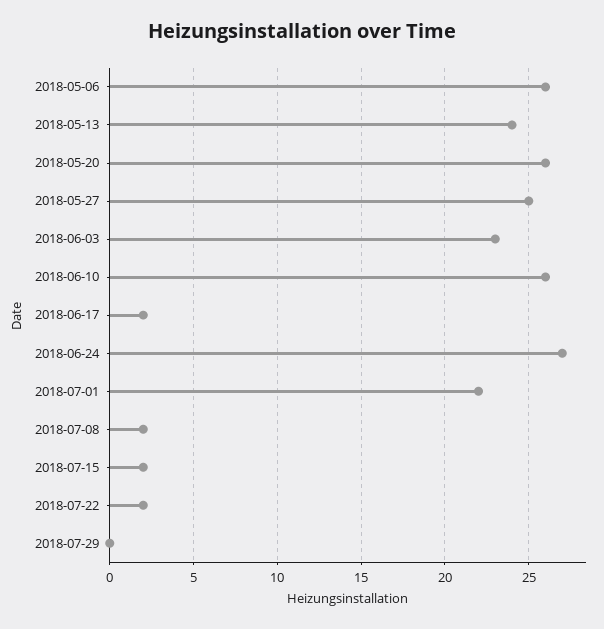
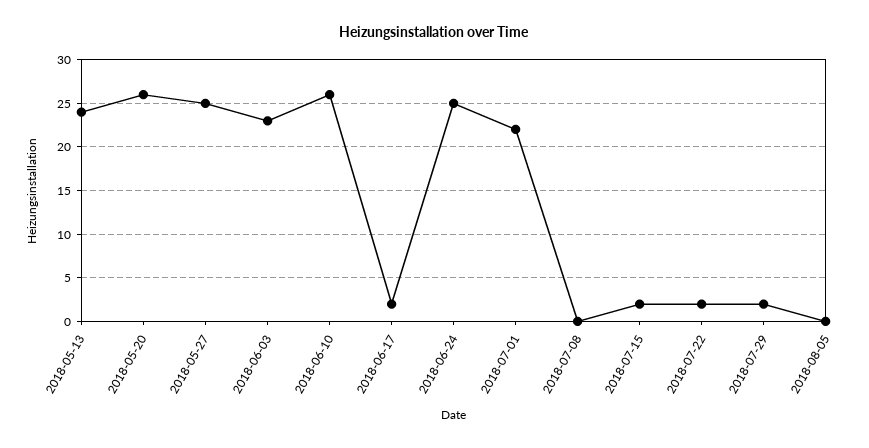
2018-05-06: 26 -> none
2018-06-24: 27 -> 25
2018-07-08: 2 -> 0
2018-07-29: 0 -> 2
2018-08-05: none -> 0

